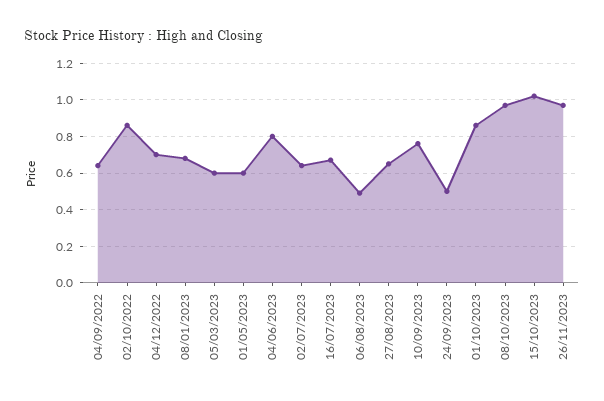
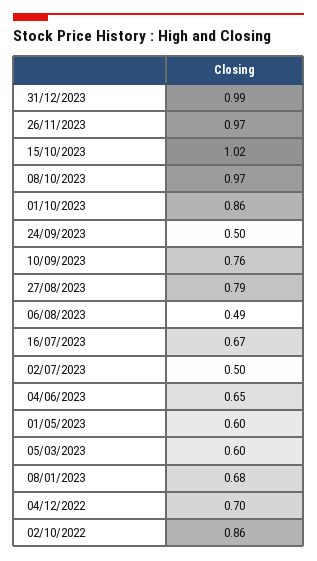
04/09/2022: 0.65 -> none
04/06/2023: 0.8 -> 0.65
02/07/2023: 0.65 -> 0.5
27/08/2023: 0.65 -> 0.79
31/12/2023: none -> 0.99

